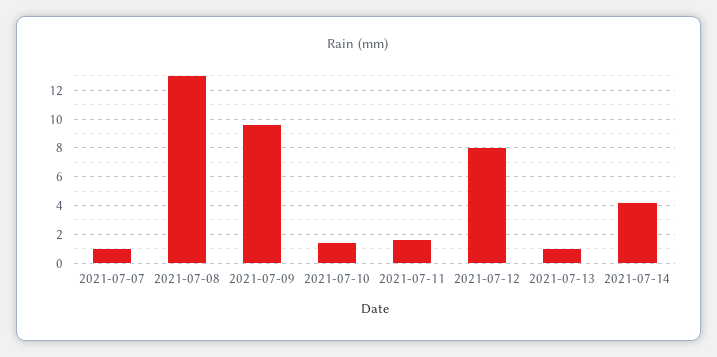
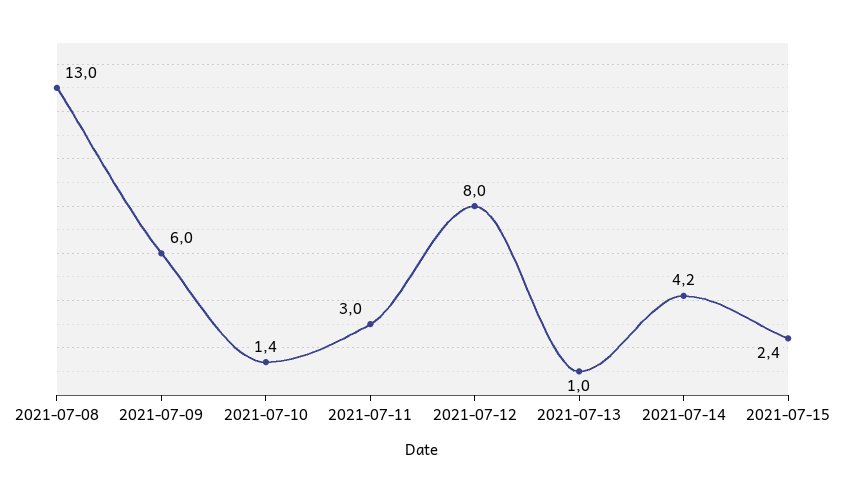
2021-07-07: 1 -> none
2021-07-09: 9.5 -> 6
2021-07-11: 1.5 -> 3
2021-07-15: none -> 2.4

